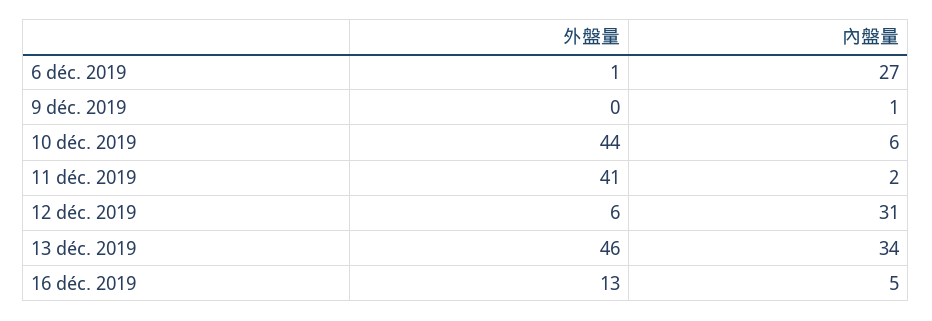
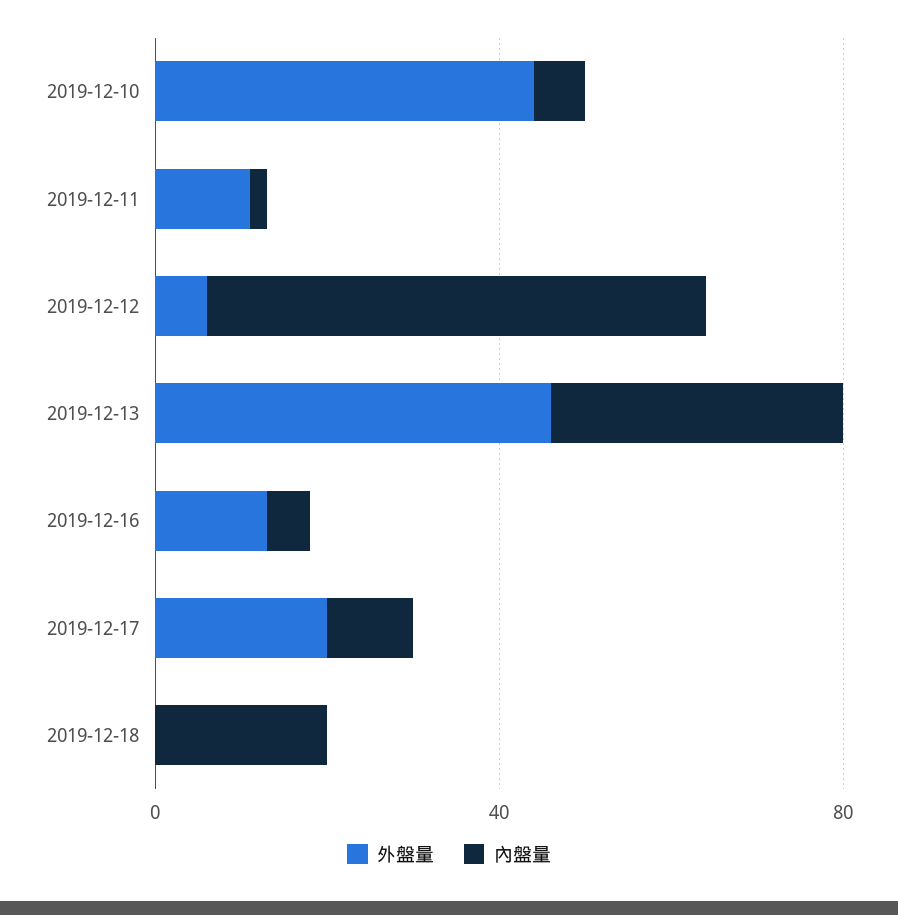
外盤量, 6 déc. 2019: 1 -> none
內盤量, 6 déc. 2019: 27 -> none
外盤量, 9 déc. 2019: 0 -> none
內盤量, 9 déc. 2019: 1 -> none
外盤量, 11 déc. 2019: 41 -> 10
內盤量, 12 déc. 2019: 31 -> 60
外盤量, 2019-12-17: none -> 20
內盤量, 2019-12-17: none -> 10
外盤量, 2019-12-18: none -> 0
內盤量, 2019-12-18: none -> 20

